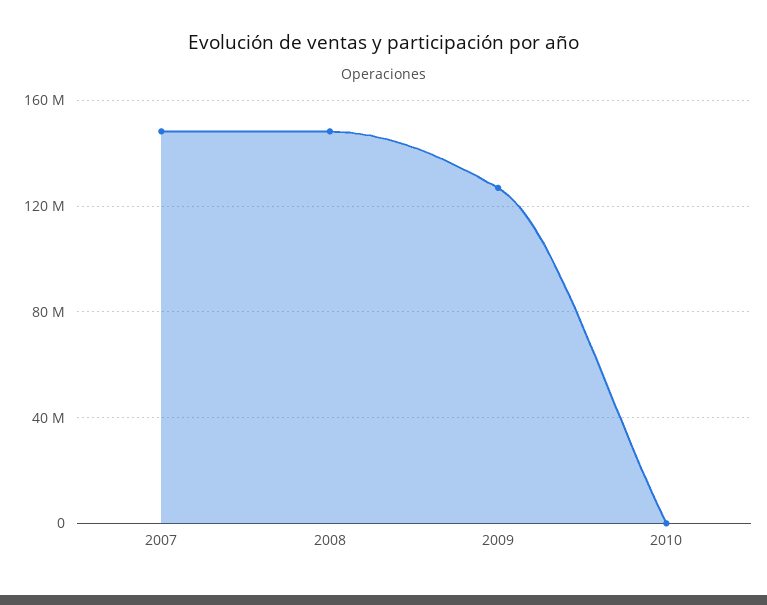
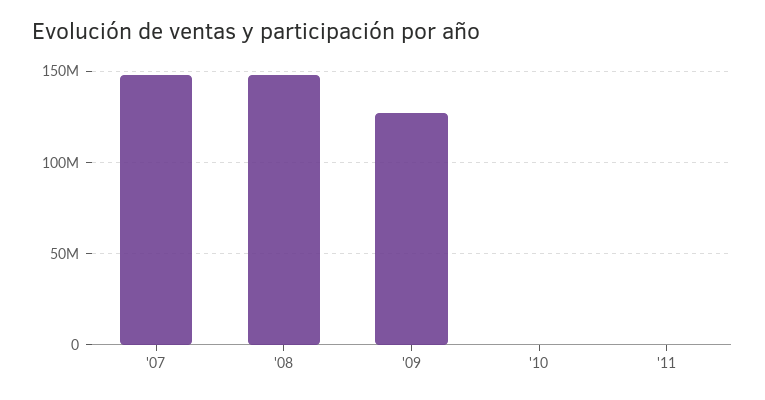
'11: none -> 0

